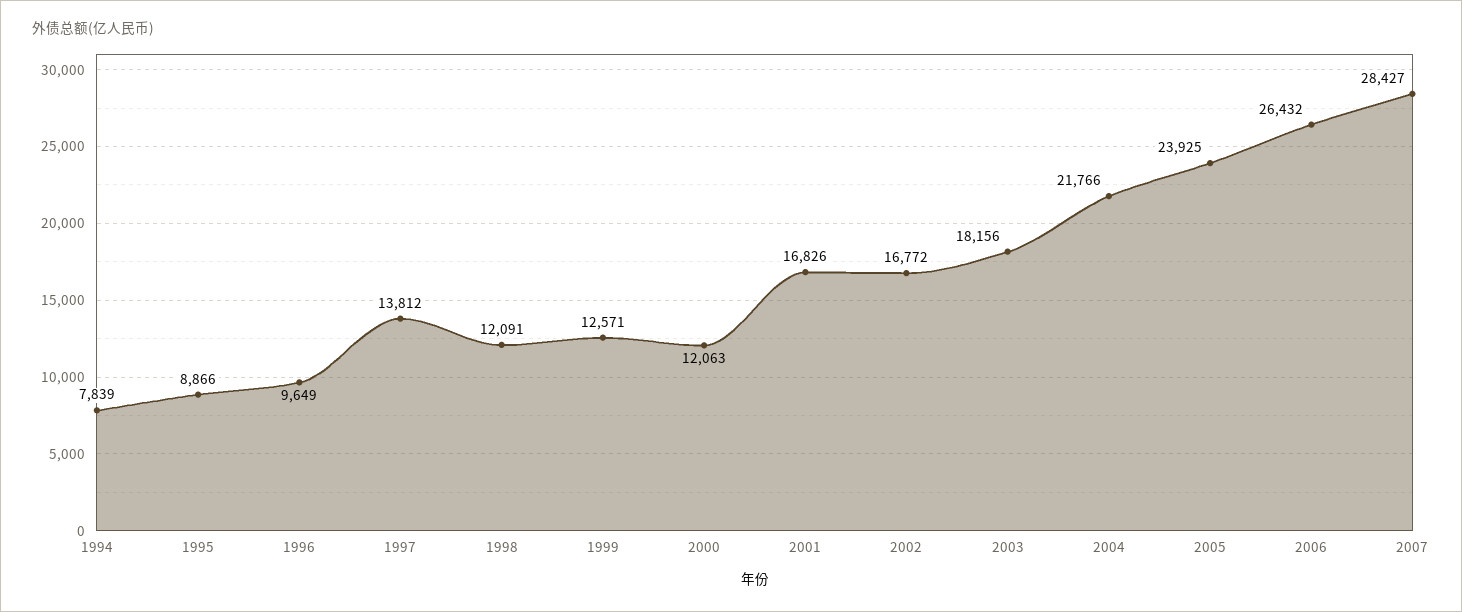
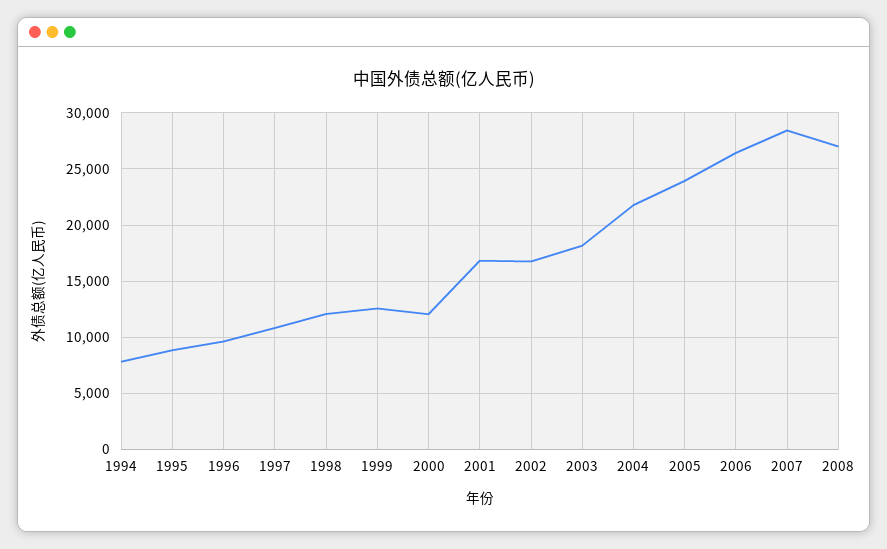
1997: 13812 -> 11000
2008: none -> 27000

